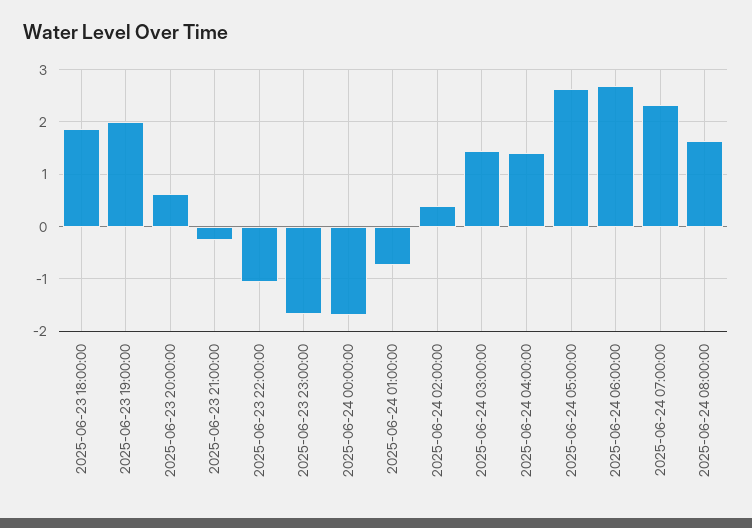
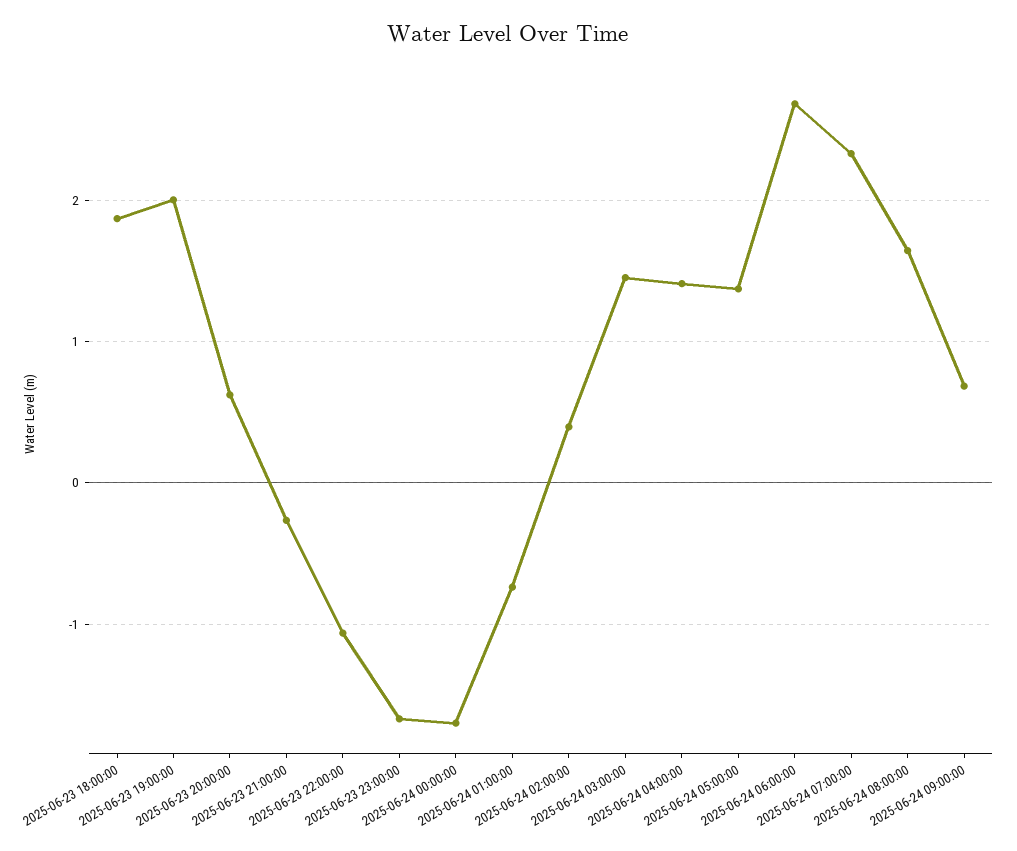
2025-06-24 05:00:00: 2.6 -> 1.4
2025-06-24 09:00:00: none -> 0.7

